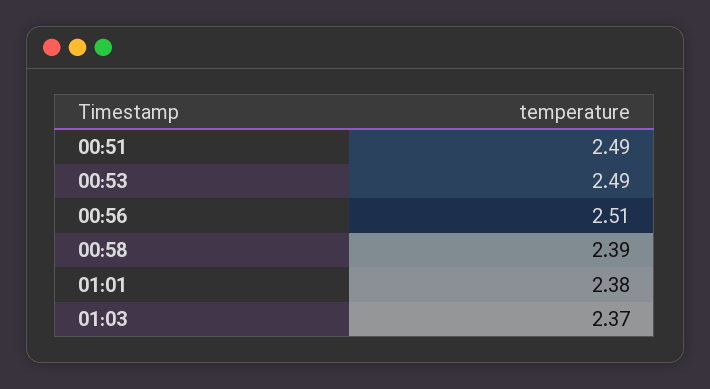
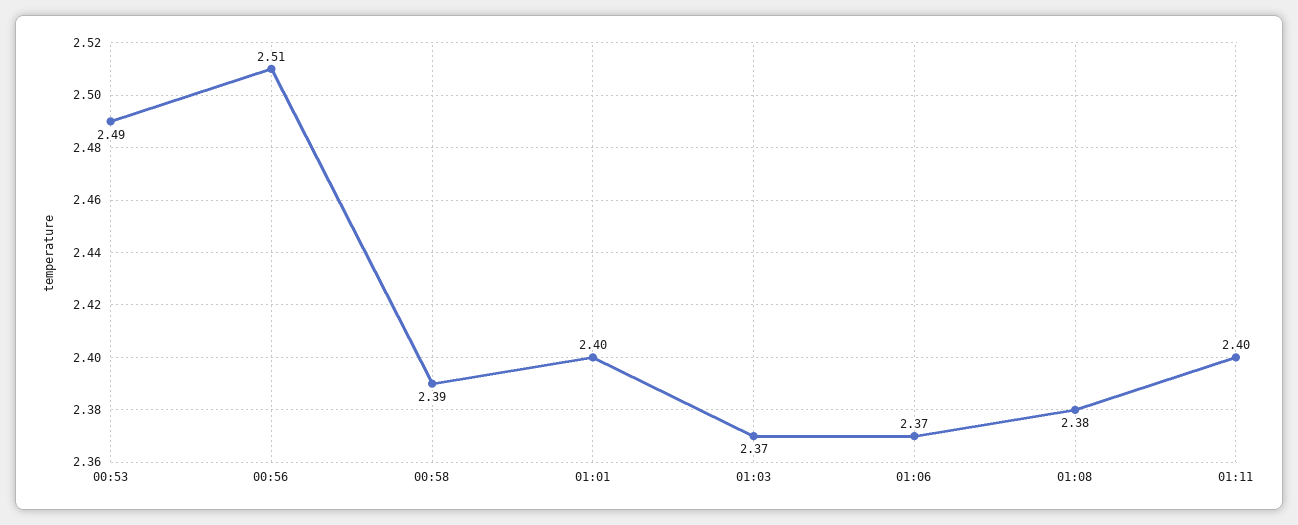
00:51: 2.49 -> none
01:01: 2.38 -> 2.4
01:06: none -> 2.37
01:08: none -> 2.38
01:11: none -> 2.4

